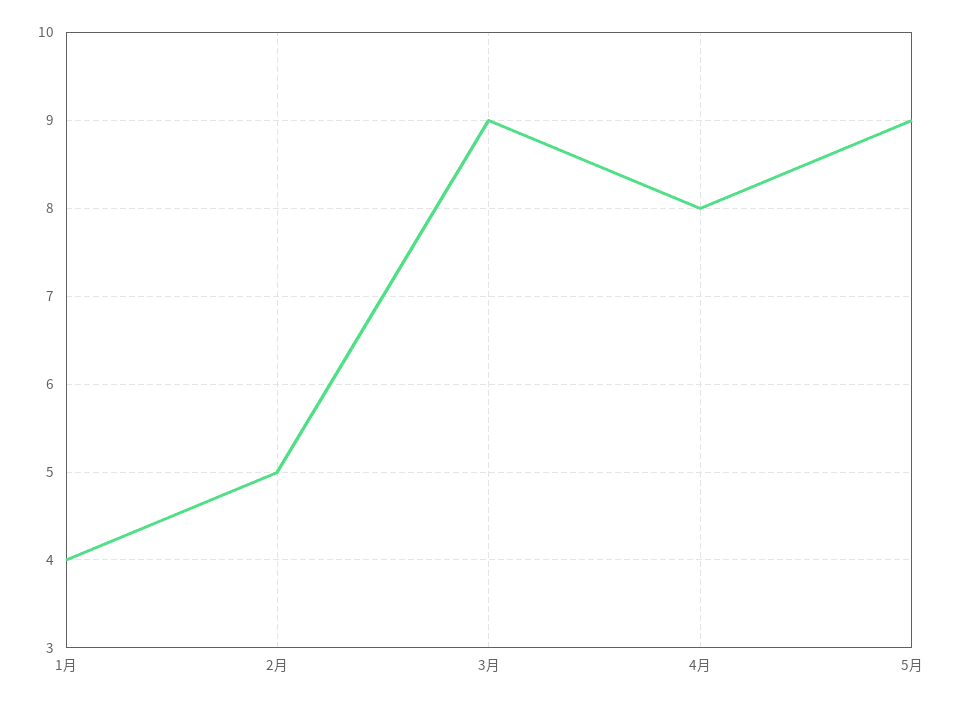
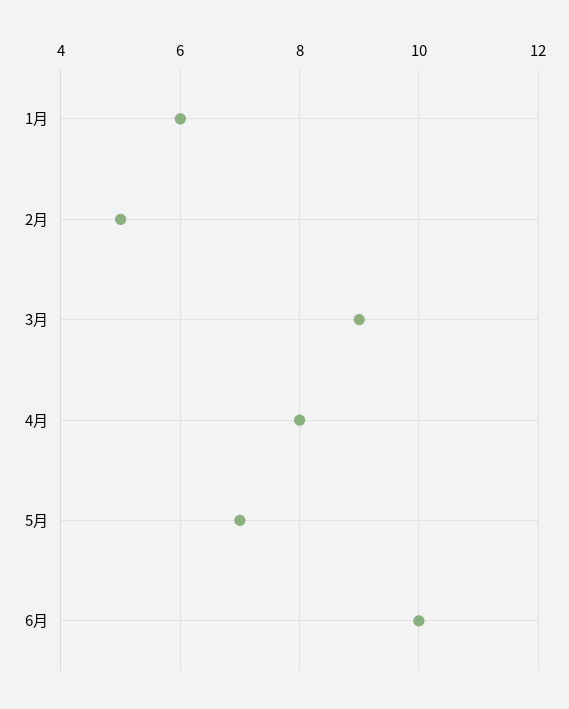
1月: 4 -> 6
5月: 9 -> 7
6月: none -> 10

